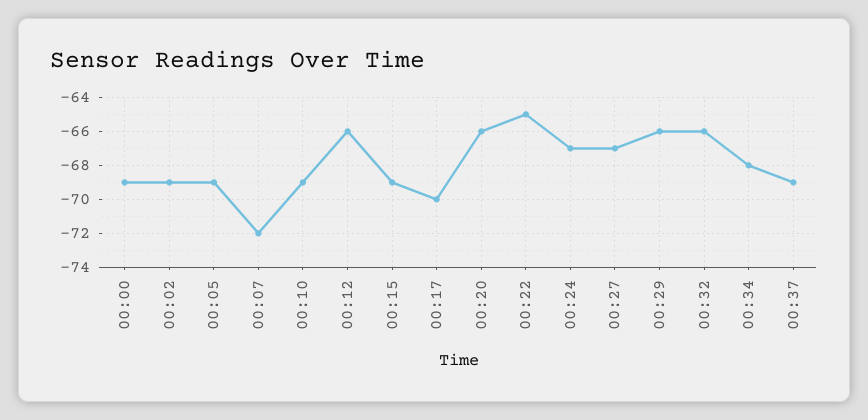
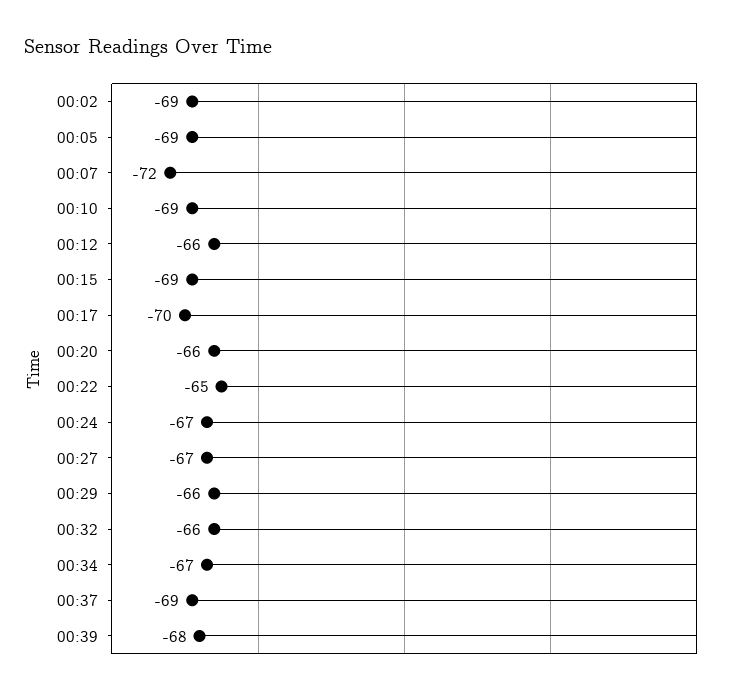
00:00: -69 -> none
00:34: -68 -> -67
00:39: none -> -68

